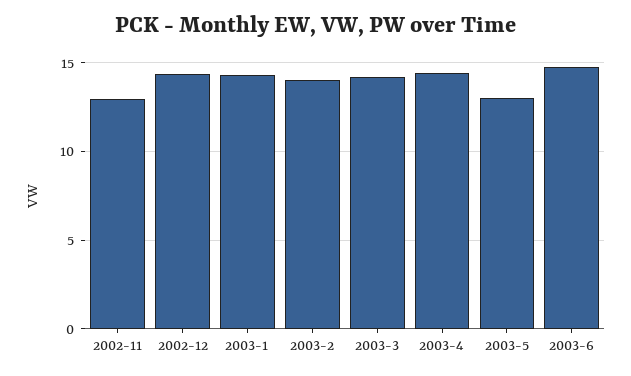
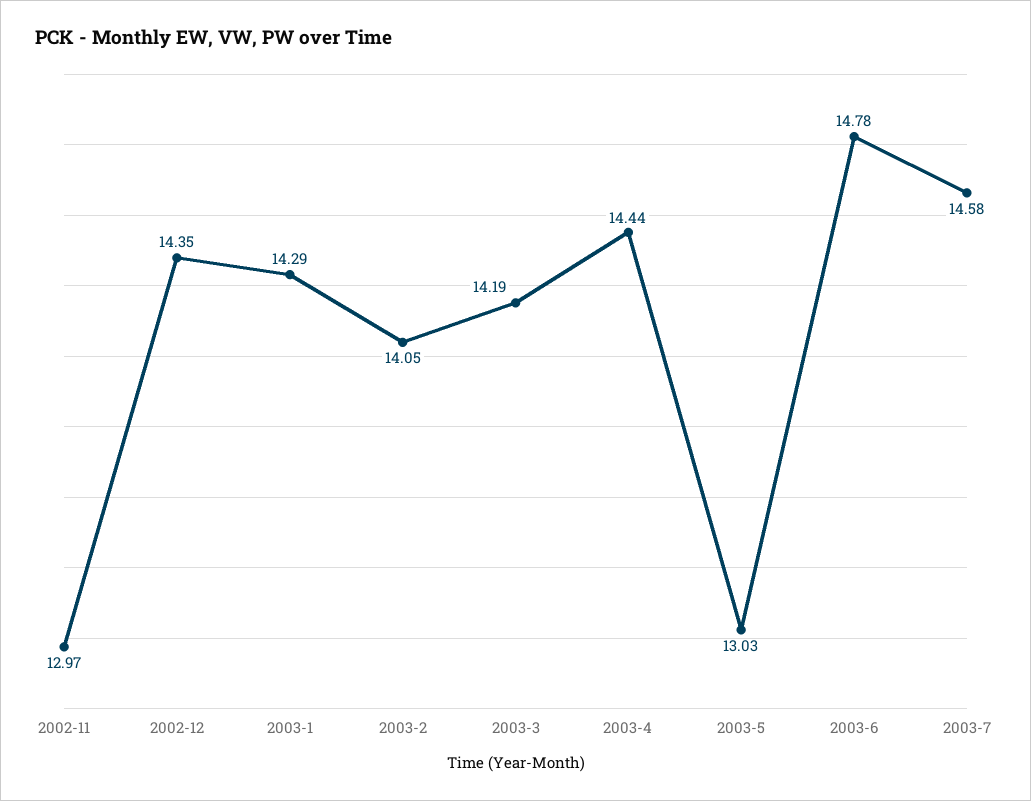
2003-7: none -> 14.58

